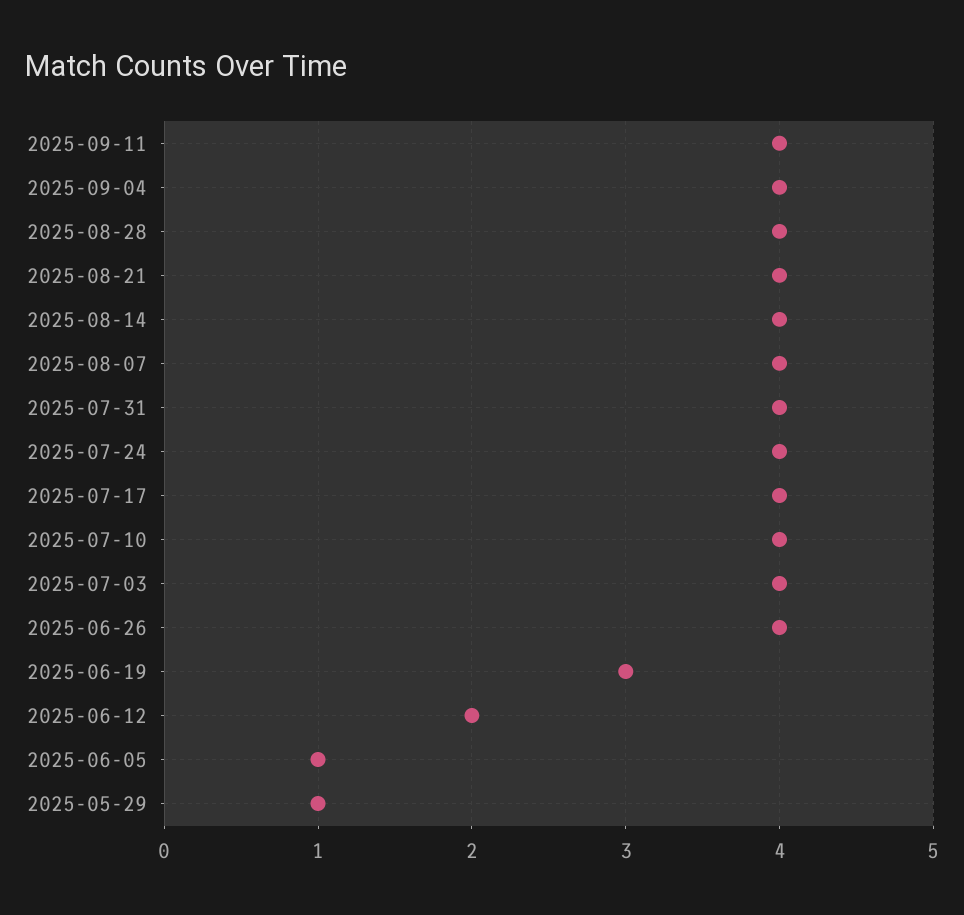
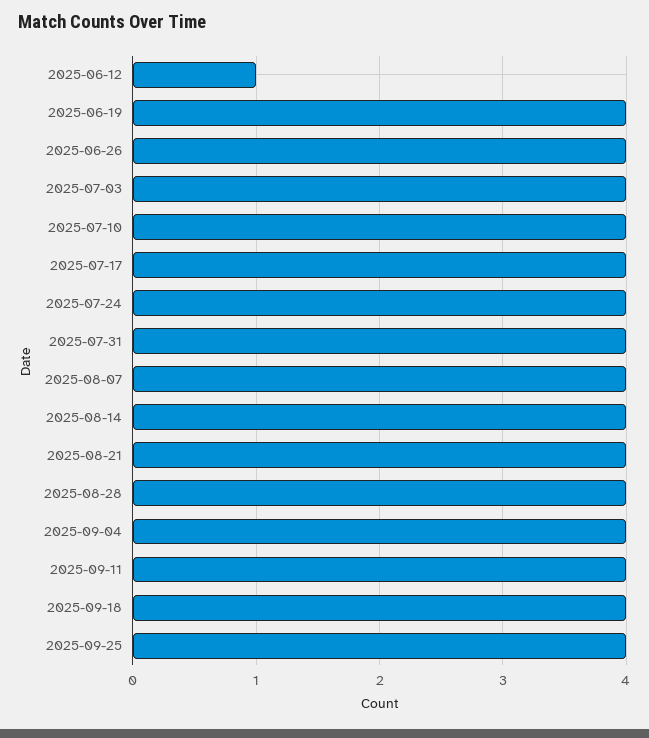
2025-06-19: 3 -> 4
2025-06-12: 2 -> 1
2025-06-05: 1 -> none
2025-05-29: 1 -> none
2025-09-18: none -> 4
2025-09-25: none -> 4

